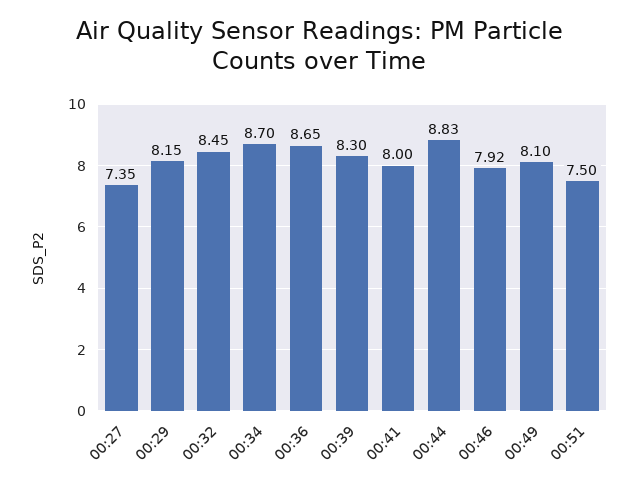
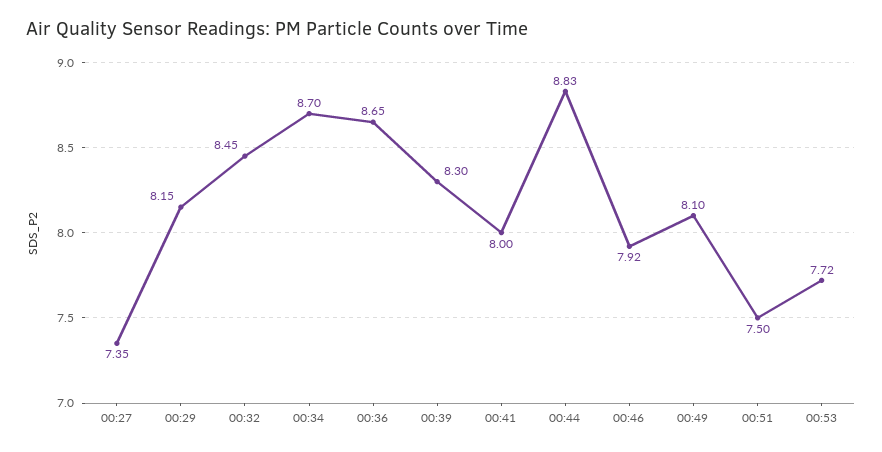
00:53: none -> 7.72

